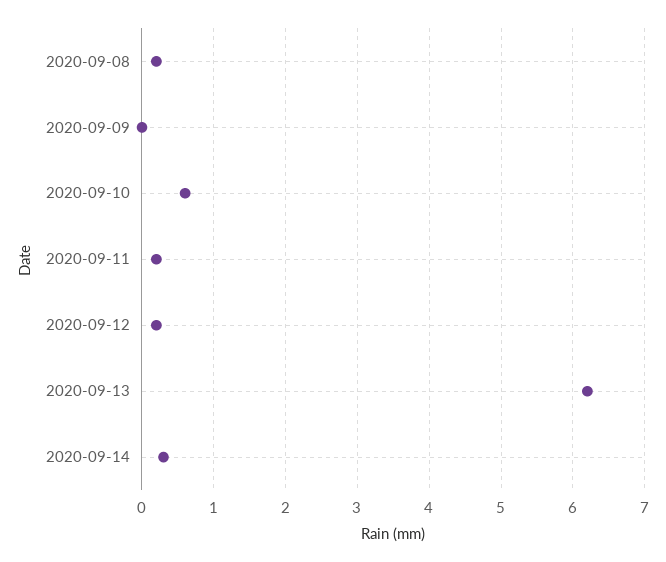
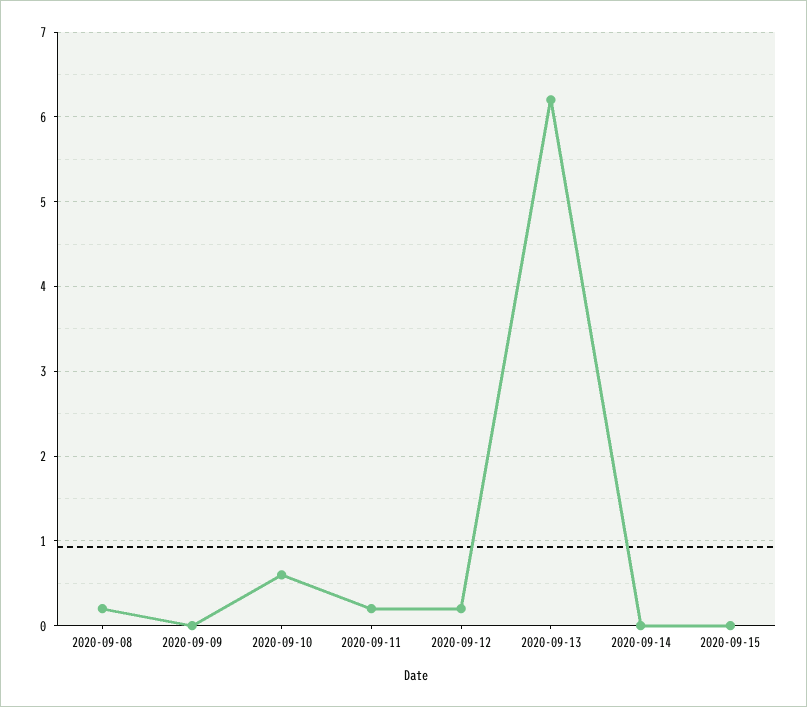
2020-09-14: 0.3 -> 0
2020-09-15: none -> 0

